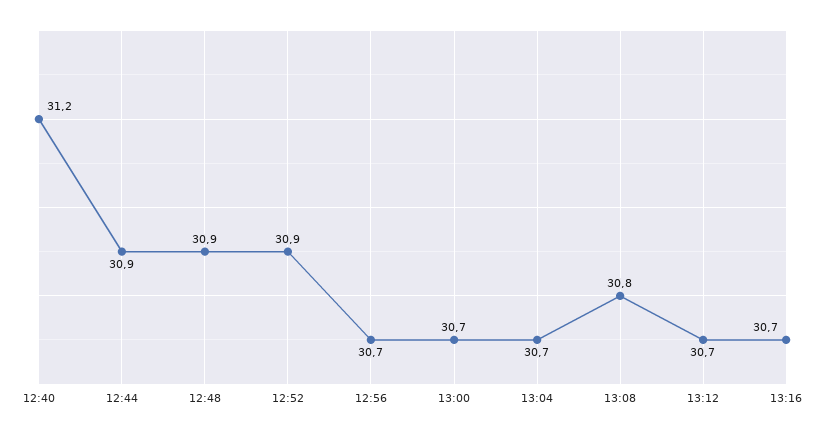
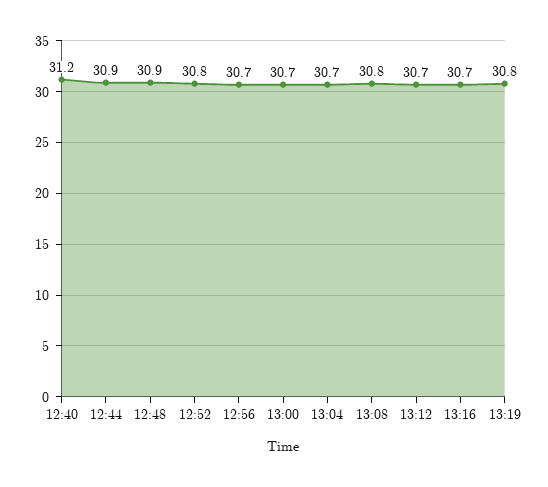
12:52: 30.9 -> 30.8
13:19: none -> 30.8

